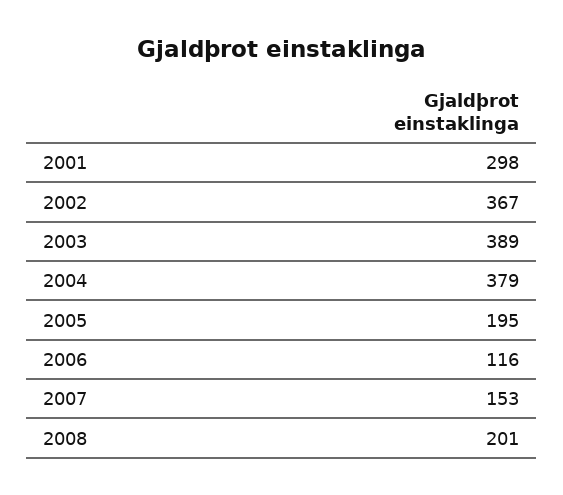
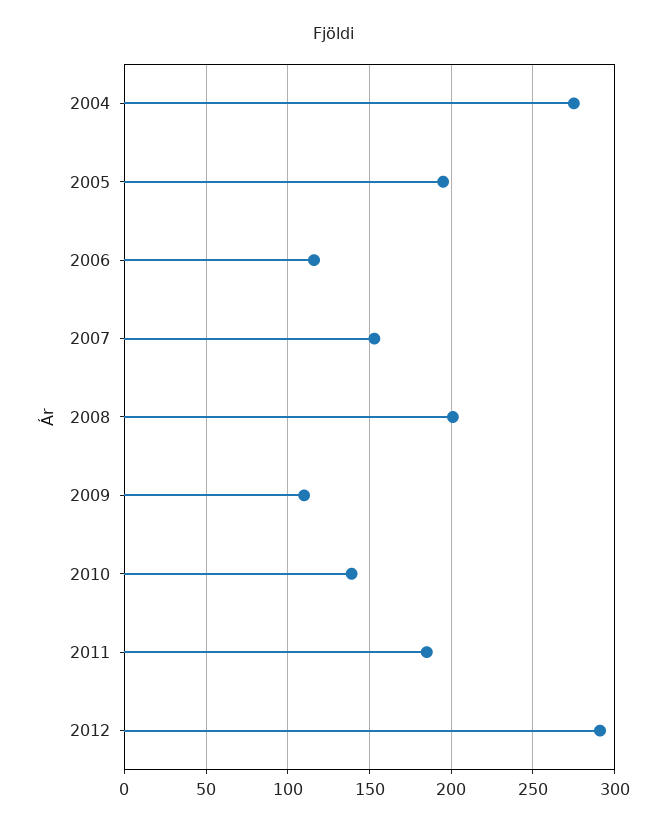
2001: 298 -> none
2002: 367 -> none
2003: 389 -> none
2004: 379 -> 275
2009: none -> 110
2010: none -> 140
2011: none -> 185
2012: none -> 290

